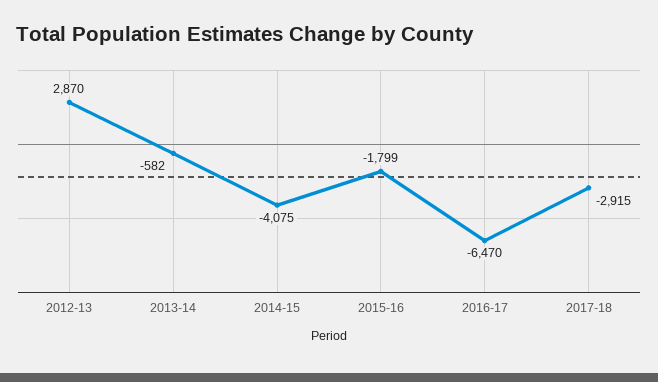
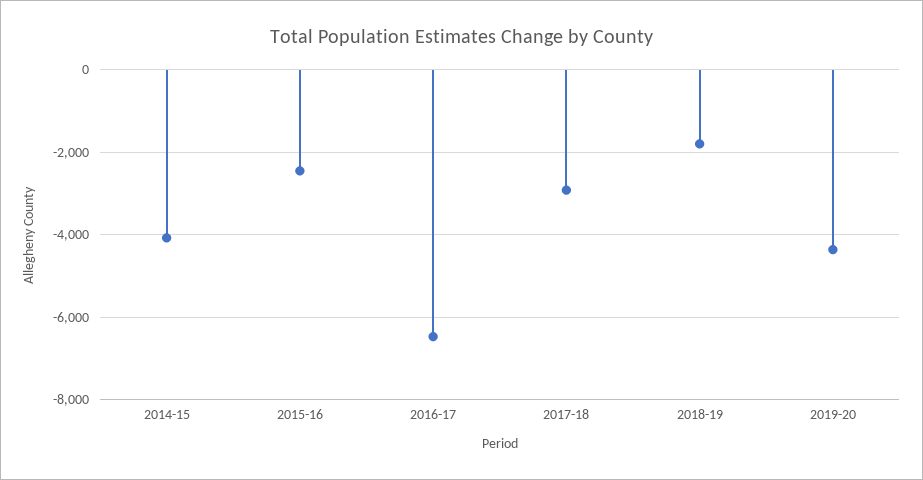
2012-13: 2870 -> none
2013-14: -582 -> none
2015-16: -1799 -> -2400
2018-19: none -> -1800
2019-20: none -> -4400

